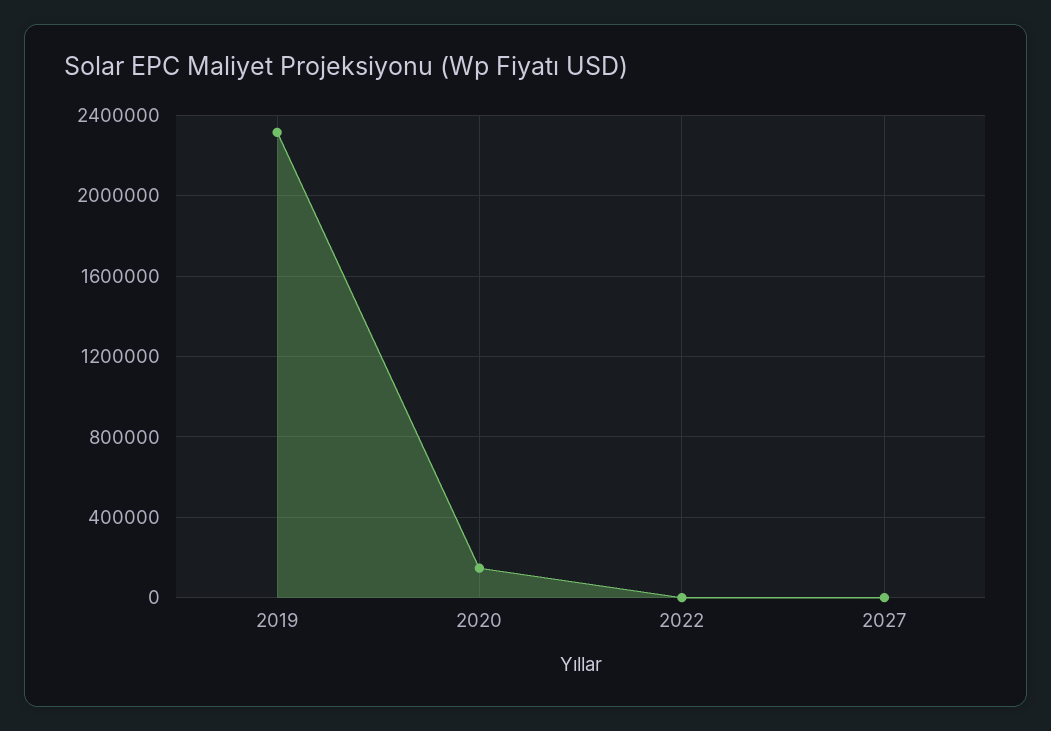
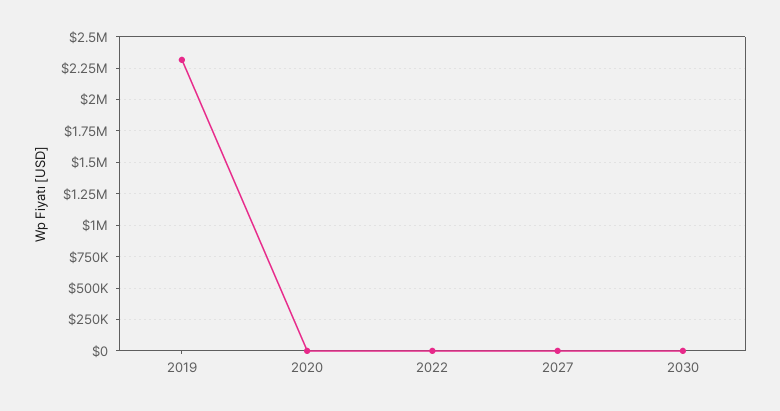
2020: 150000 -> 0
2030: none -> 0

